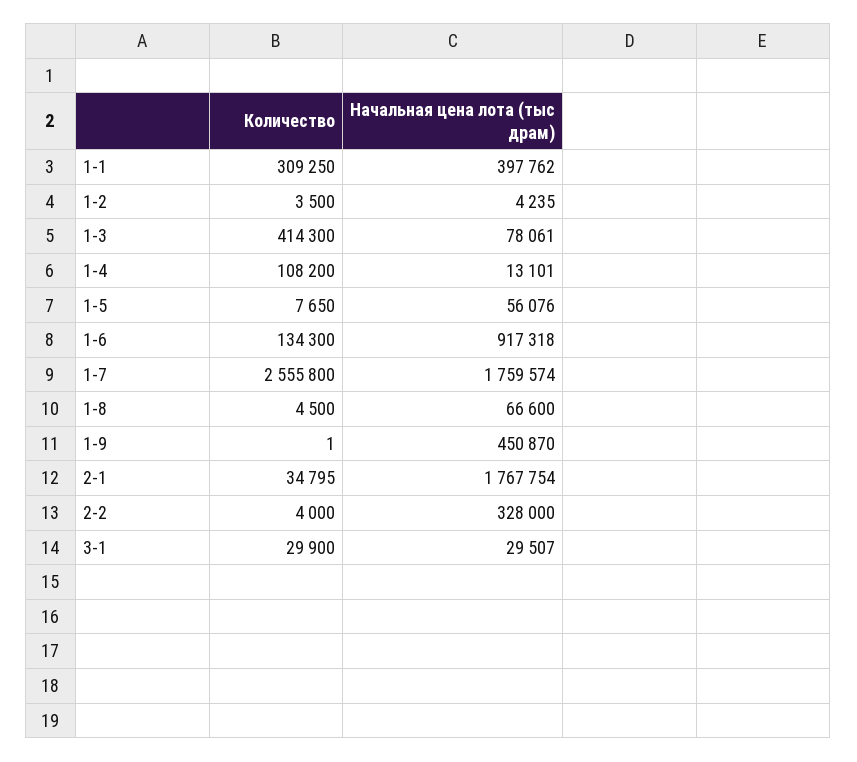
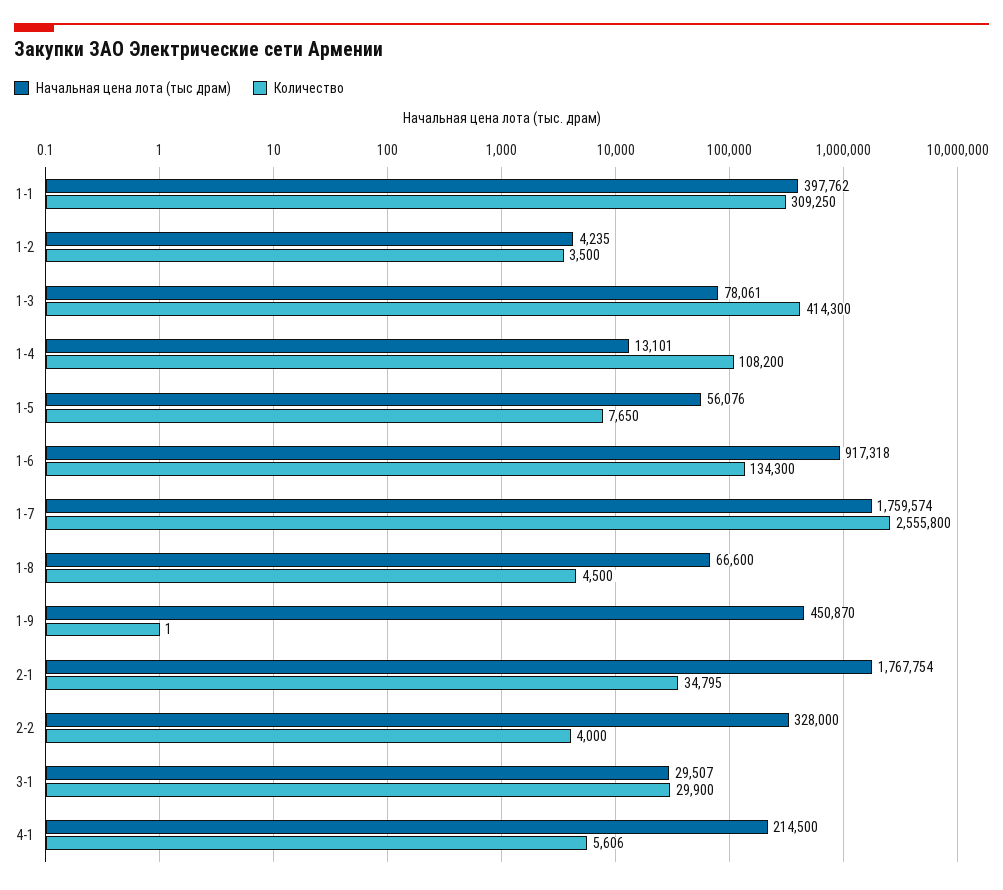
Начальная цена лота (тыс драм), 4-1: none -> 214500
Количество, 4-1: none -> 5606

